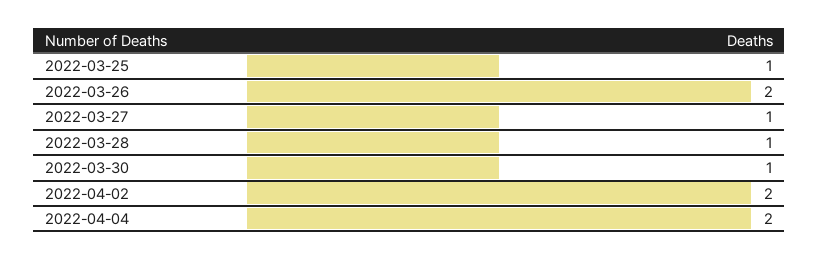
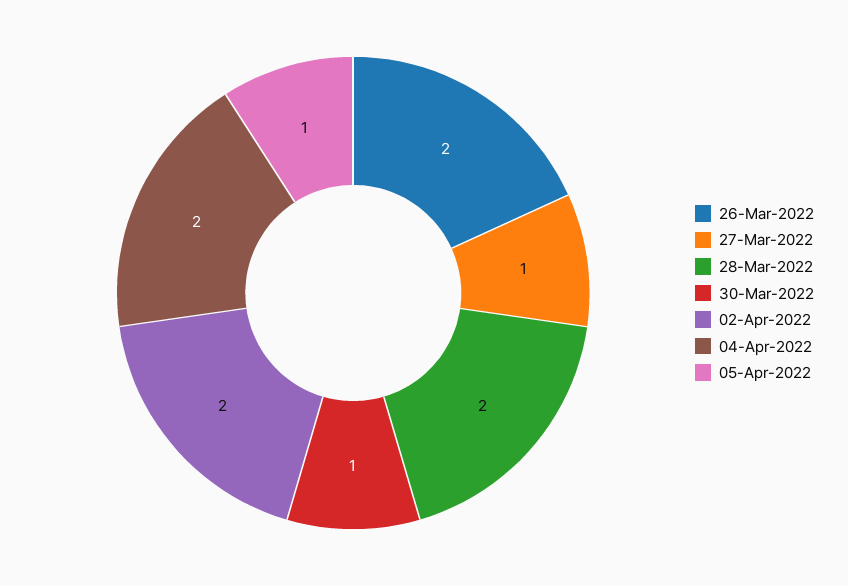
2022-03-25: 1 -> none
2022-03-28: 1 -> 2
05-Apr-2022: none -> 1

